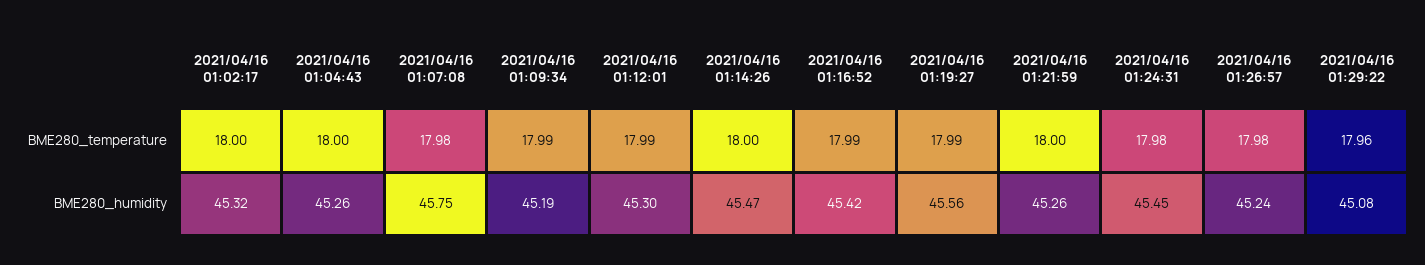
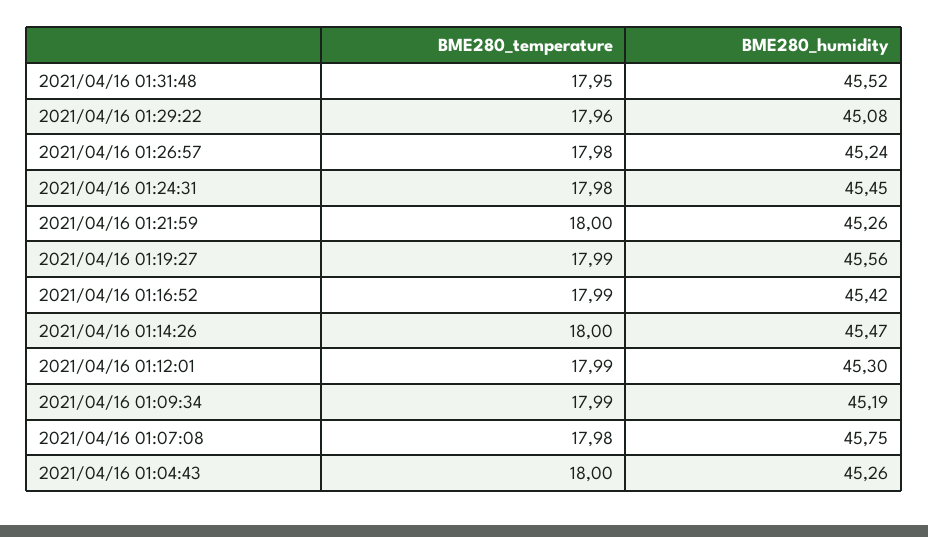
2021/04/16 01:02:17, BME280_temperature: 18 -> none
2021/04/16 01:02:17, BME280_humidity: 45.32 -> none
2021/04/16 01:31:48, BME280_temperature: none -> 17.95
2021/04/16 01:31:48, BME280_humidity: none -> 45.52

